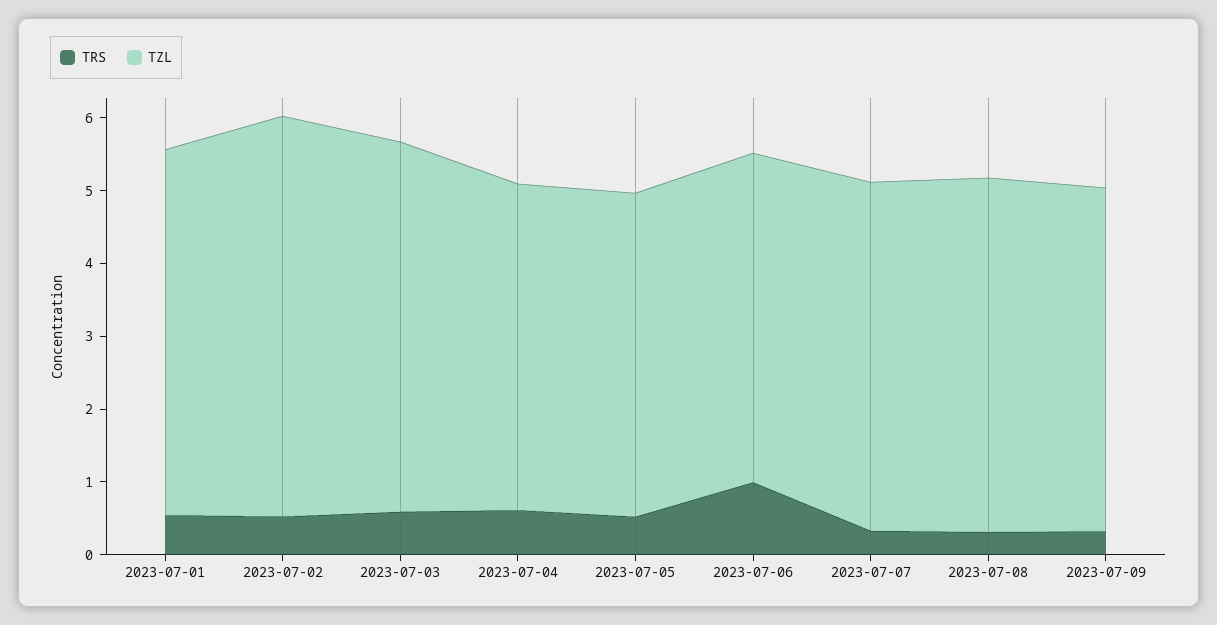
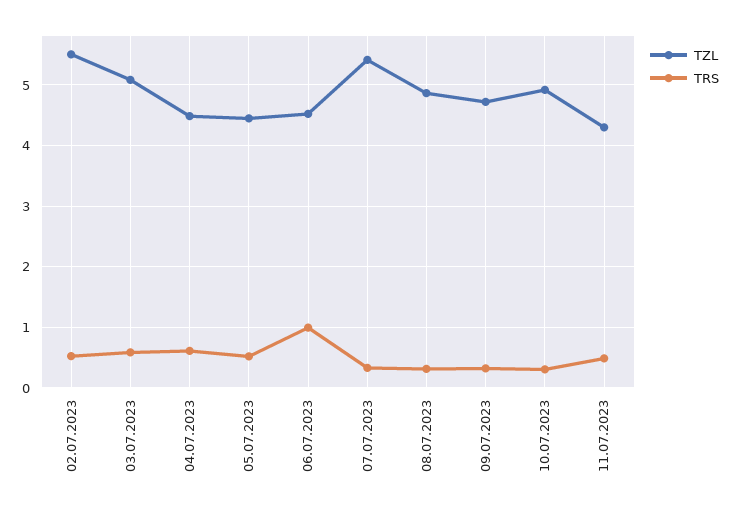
TRS, 2023-07-01: 0.6 -> none
TZL, 2023-07-01: 5 -> none
TZL, 2023-07-07: 4.8 -> 5.4
TZL, 10.07.2023: none -> 4.9
TRS, 10.07.2023: none -> 0.3
TZL, 11.07.2023: none -> 4.3
TRS, 11.07.2023: none -> 0.5

